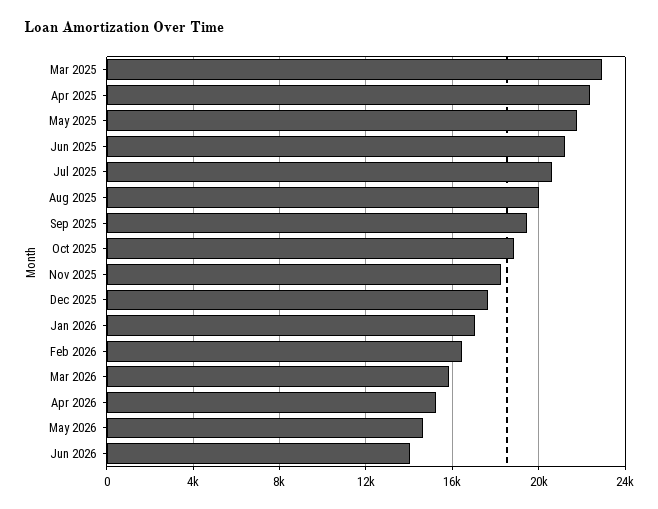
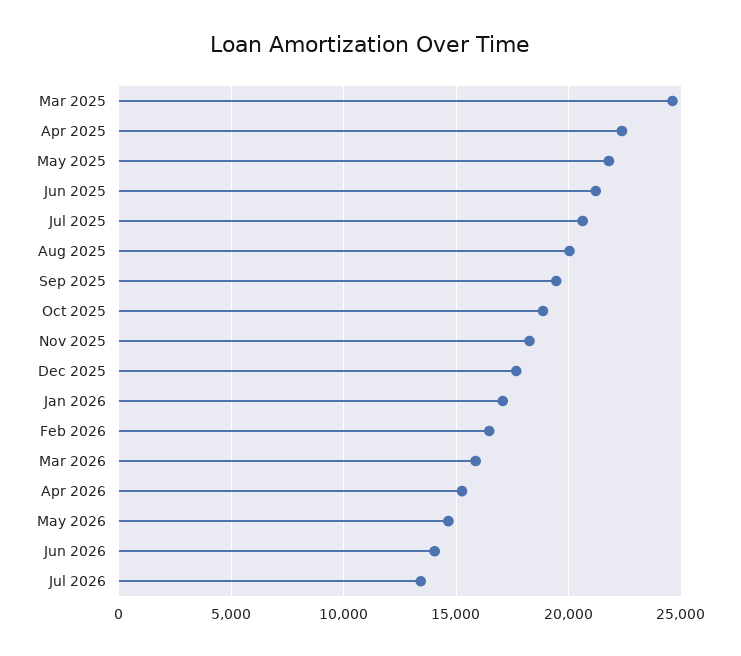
Mar 2025: 23000 -> 24500
Jul 2026: none -> 13500

